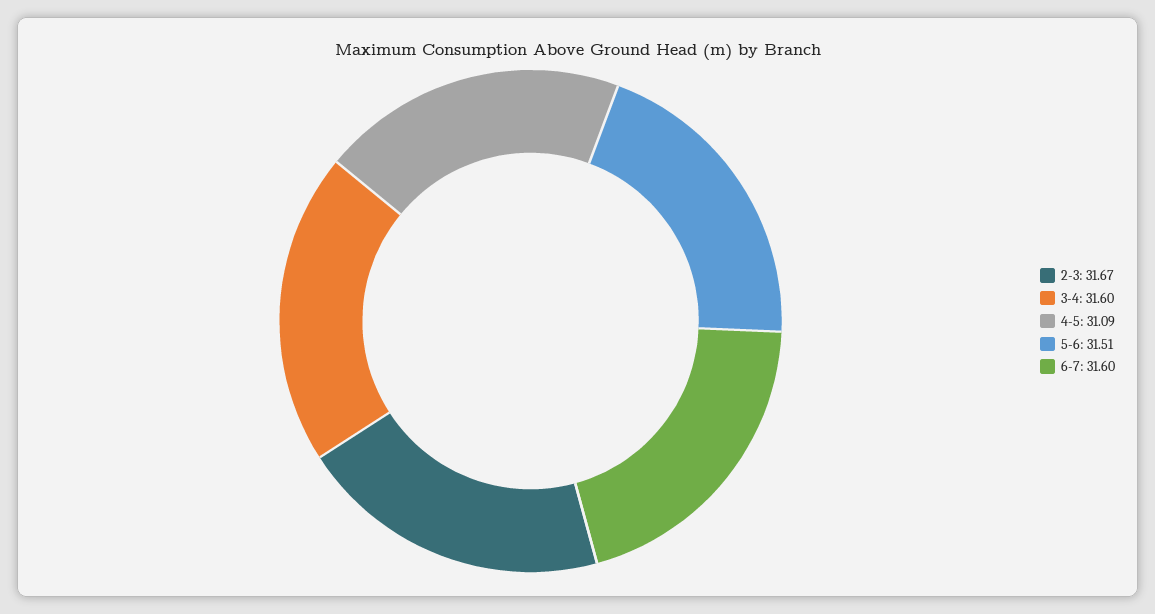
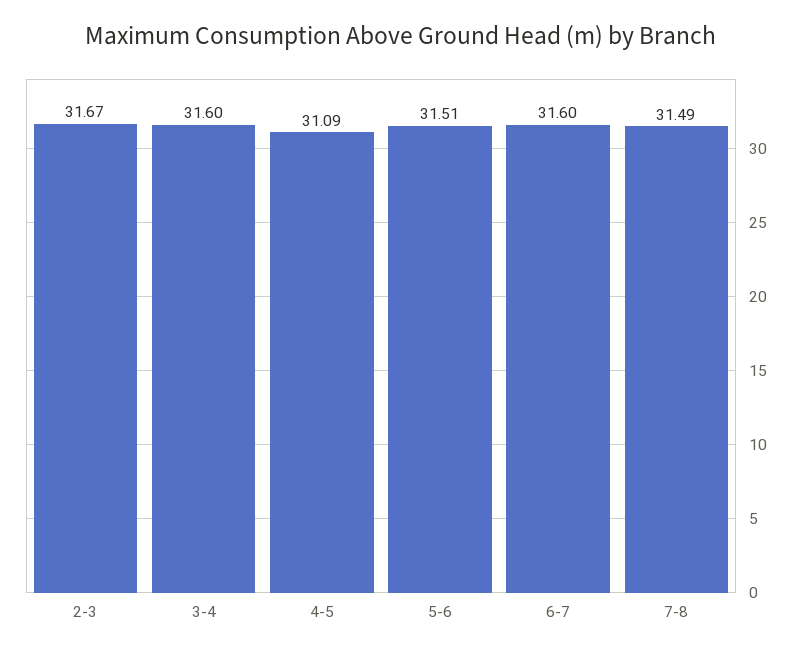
7-8: none -> 31.49

